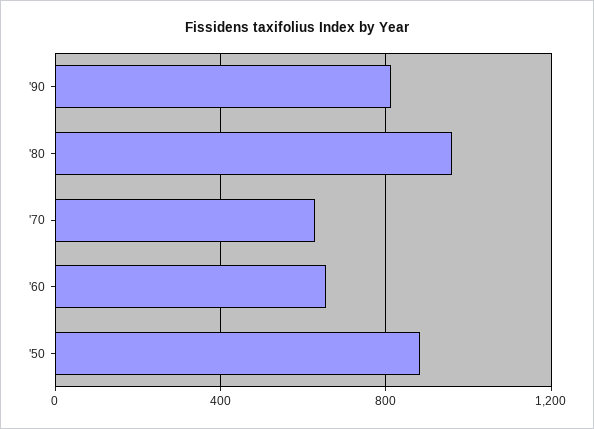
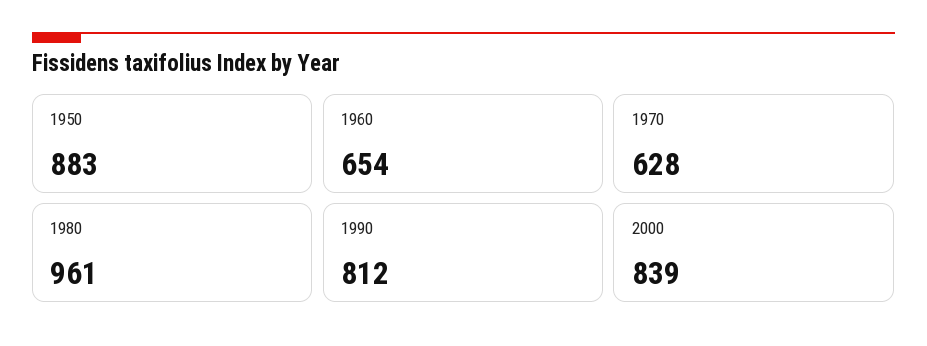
2000: none -> 839

